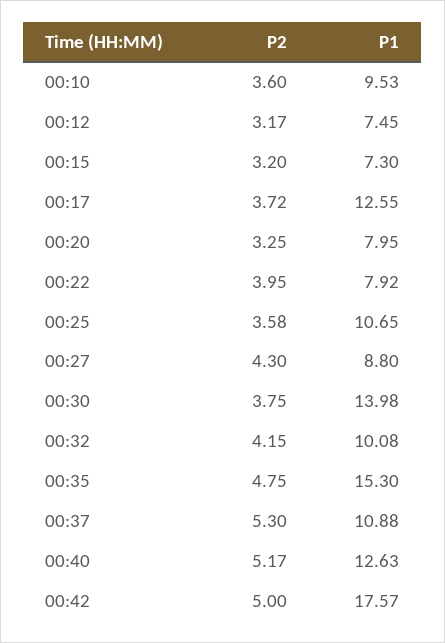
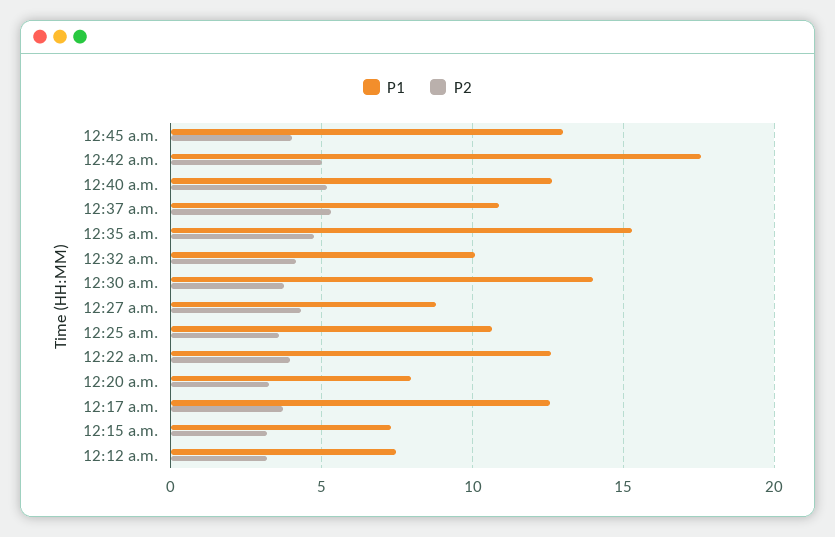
P2, 00:10: 3.6 -> none
P1, 00:10: 9.53 -> none
P1, 00:22: 7.92 -> 12.5
P1, 12:45 a.m.: none -> 13
P2, 12:45 a.m.: none -> 4

